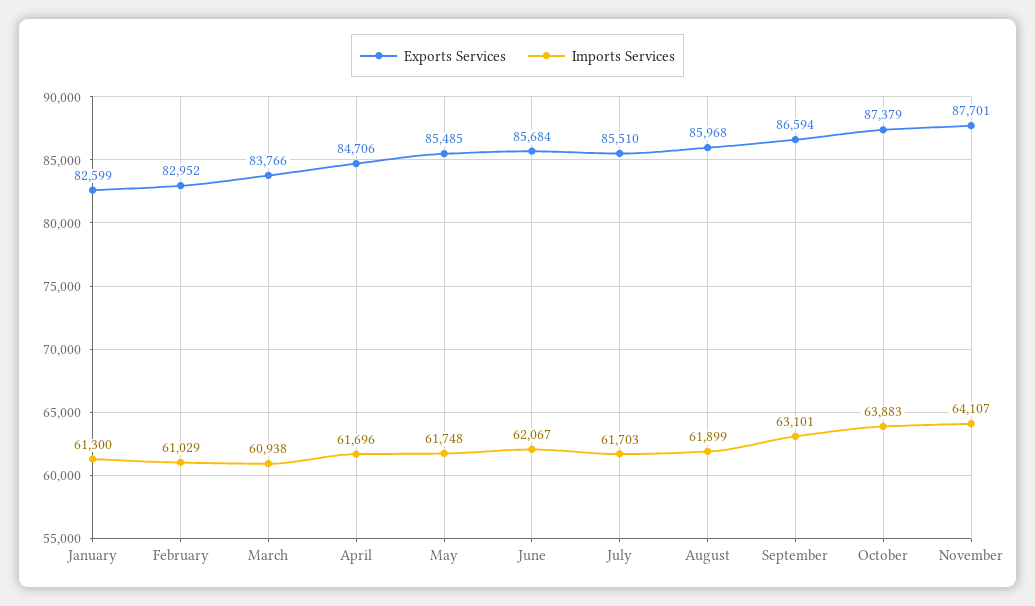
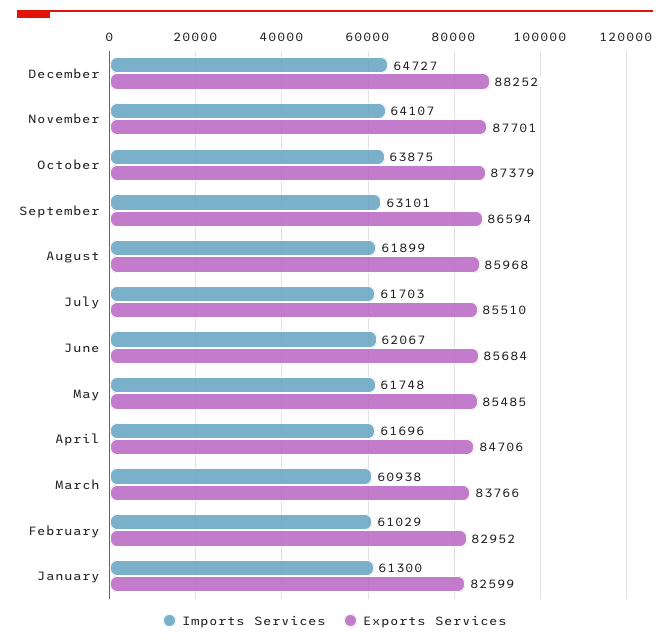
Imports Services, October: 63883 -> 63875
Imports Services, December: none -> 64727
Exports Services, December: none -> 88252

